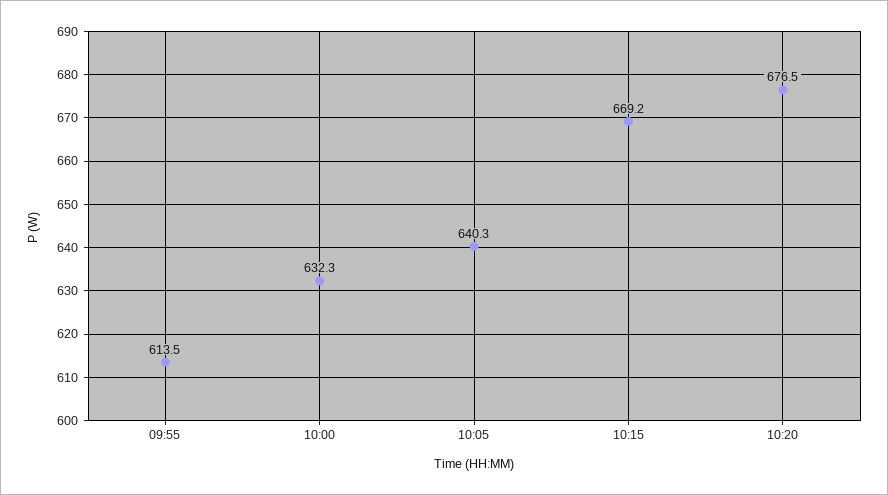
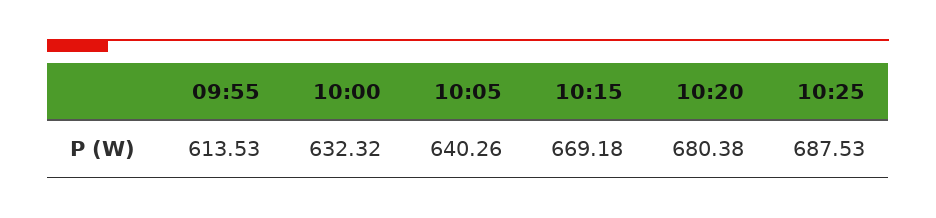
10:20: 676.5 -> 680.38
10:25: none -> 687.53

